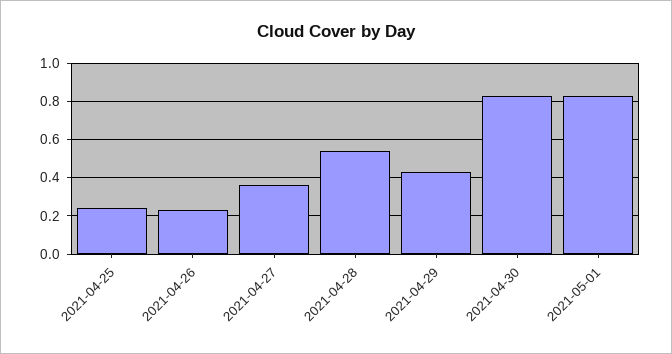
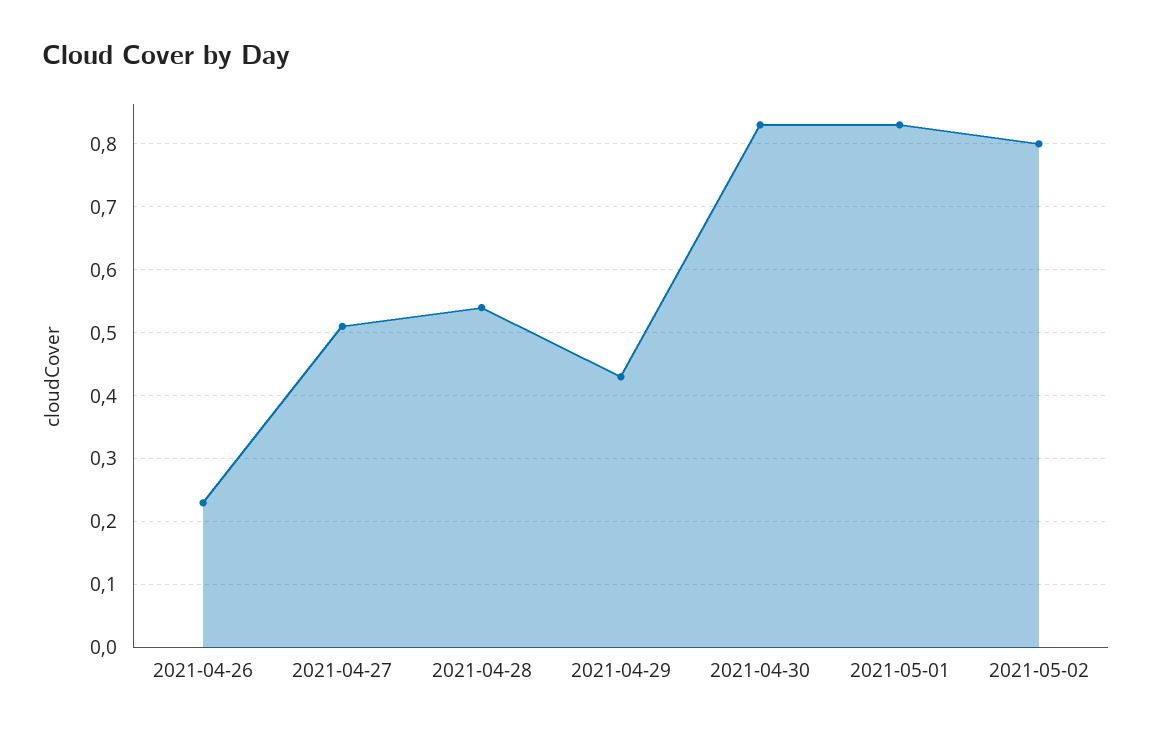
2021-04-25: 0.25 -> none
2021-04-27: 0.35 -> 0.51
2021-05-02: none -> 0.8

